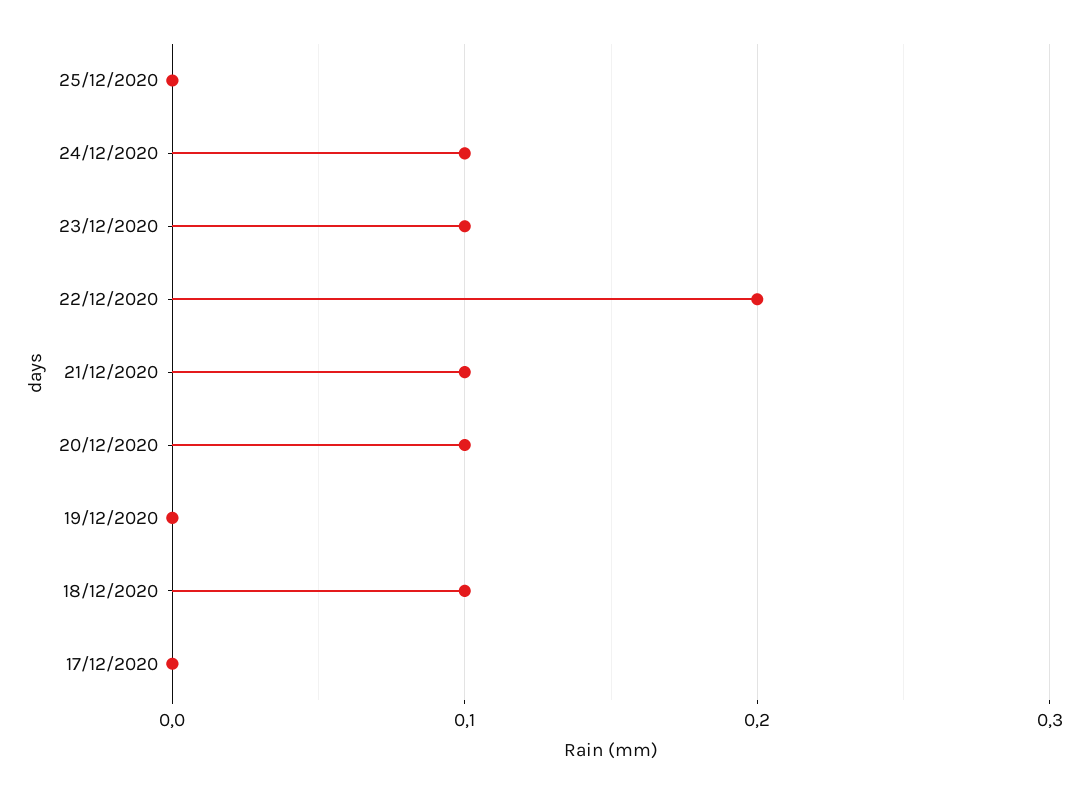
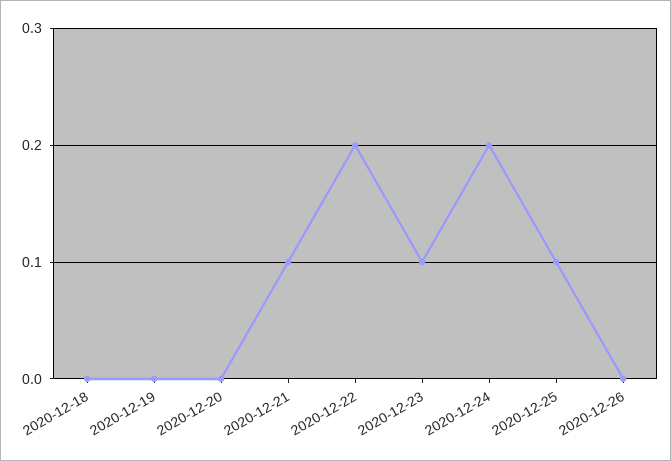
25/12/2020: 0 -> 0.1
24/12/2020: 0.1 -> 0.2
20/12/2020: 0.1 -> 0
18/12/2020: 0.1 -> 0
17/12/2020: 0 -> none
2020-12-26: none -> 0

